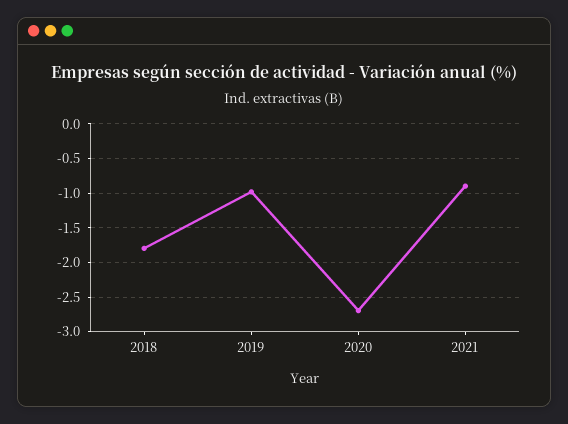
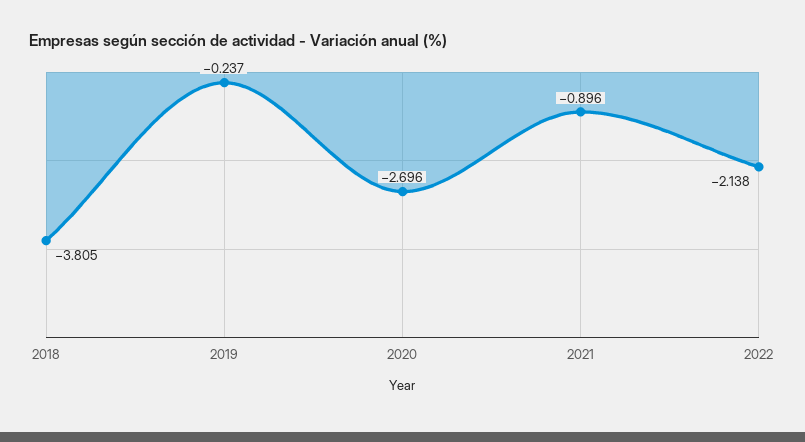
2018: -1.8 -> -3.805
2019: -1 -> -0.237
2022: none -> -2.138

